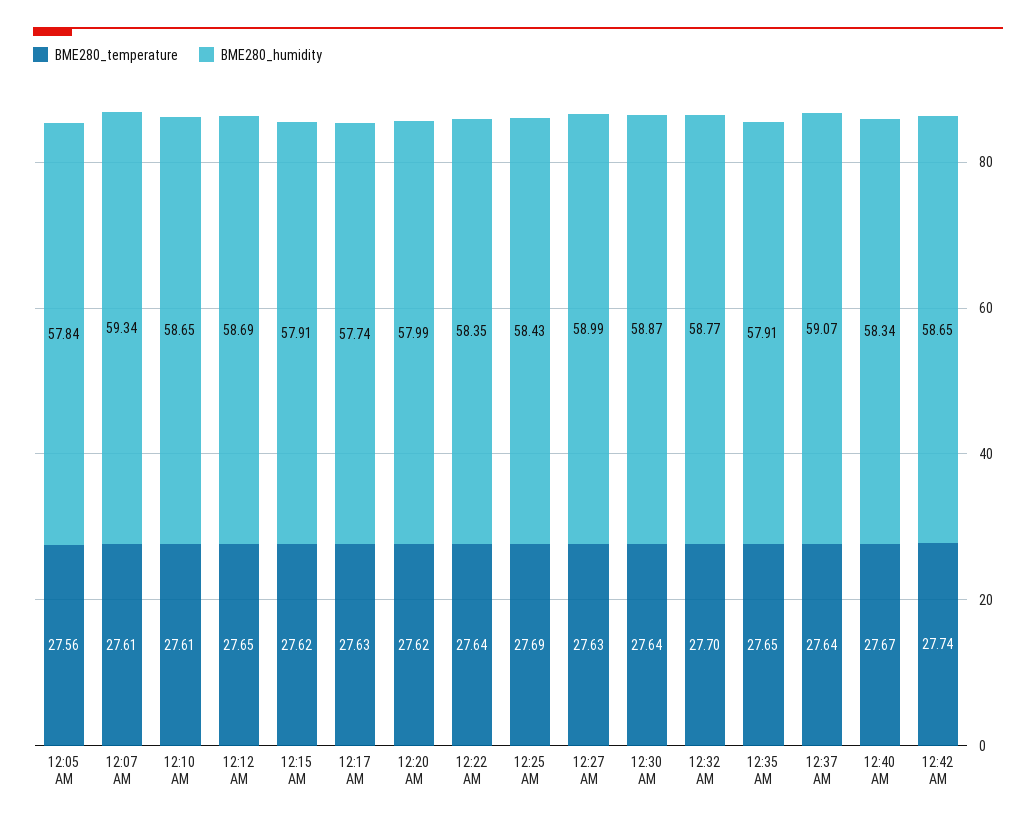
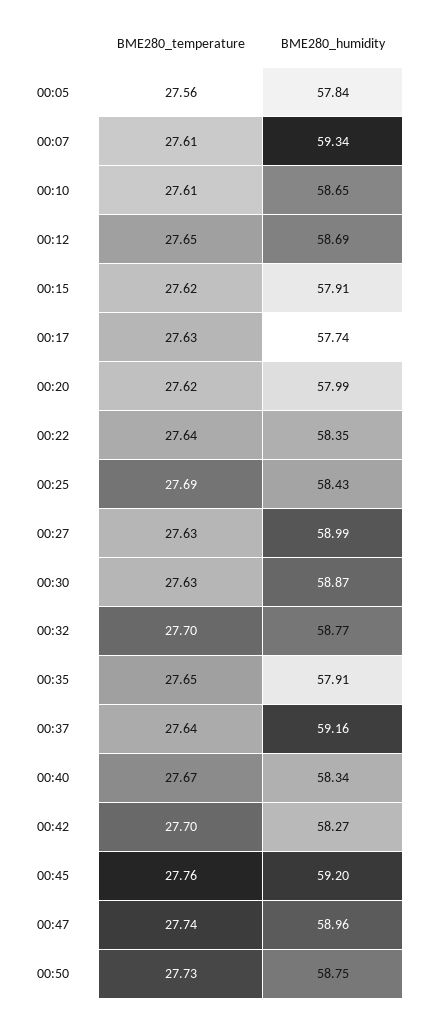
BME280_temperature, 12:30 AM: 27.64 -> 27.63
BME280_humidity, 12:37 AM: 59.07 -> 59.16
BME280_temperature, 12:42 AM: 27.74 -> 27.7
BME280_humidity, 12:42 AM: 58.65 -> 58.27
BME280_temperature, 00:45: none -> 27.76
BME280_humidity, 00:45: none -> 59.2
BME280_temperature, 00:47: none -> 27.74
BME280_humidity, 00:47: none -> 58.96
BME280_temperature, 00:50: none -> 27.73
BME280_humidity, 00:50: none -> 58.75

